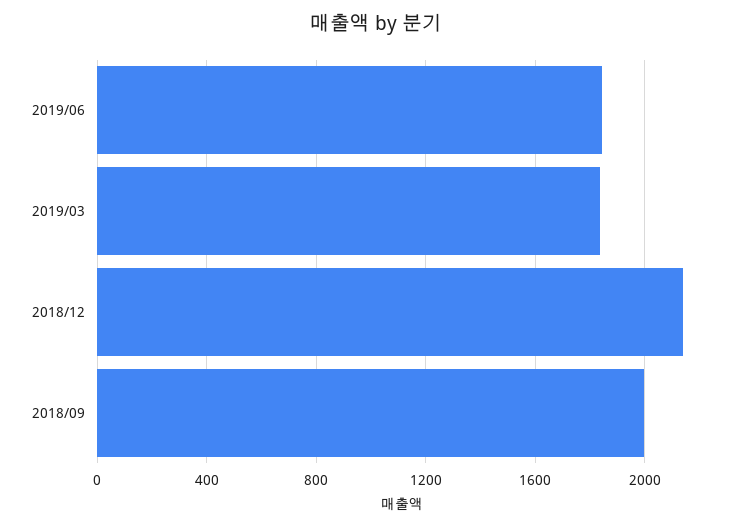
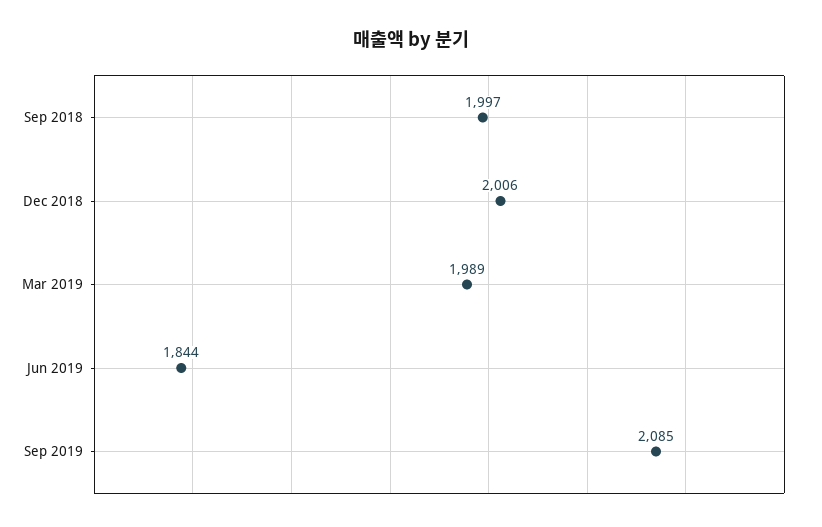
2019/03: 1850 -> 1989
2018/12: 2150 -> 2006
Sep 2019: none -> 2085

